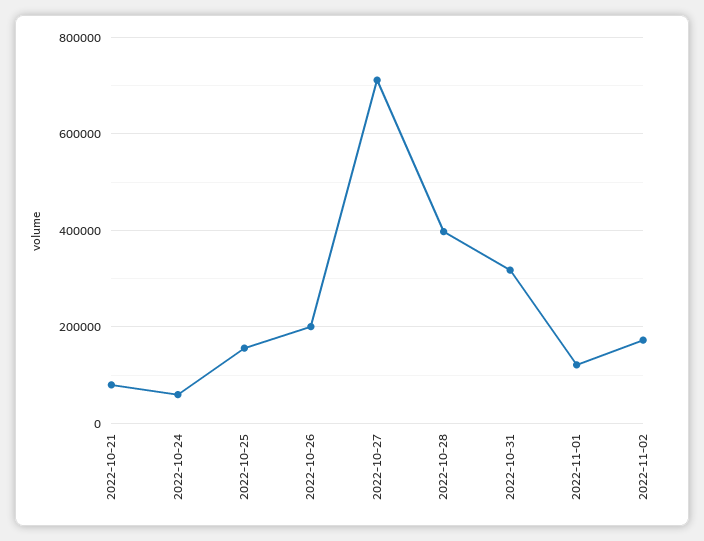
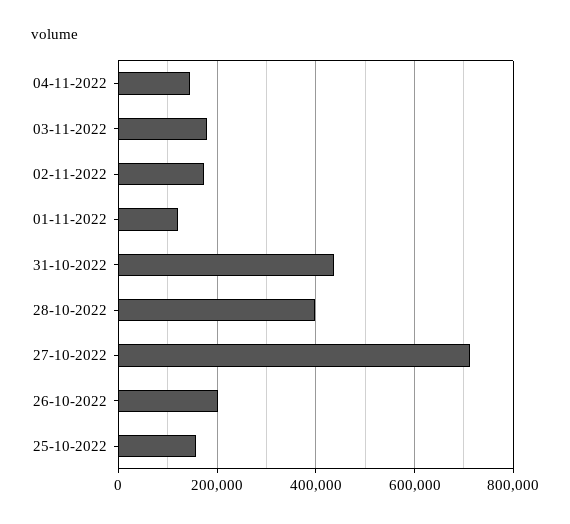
2022-10-21: 80000 -> none
2022-10-24: 60000 -> none
2022-10-31: 320000 -> 440000
04-11-2022: none -> 140000
03-11-2022: none -> 180000

